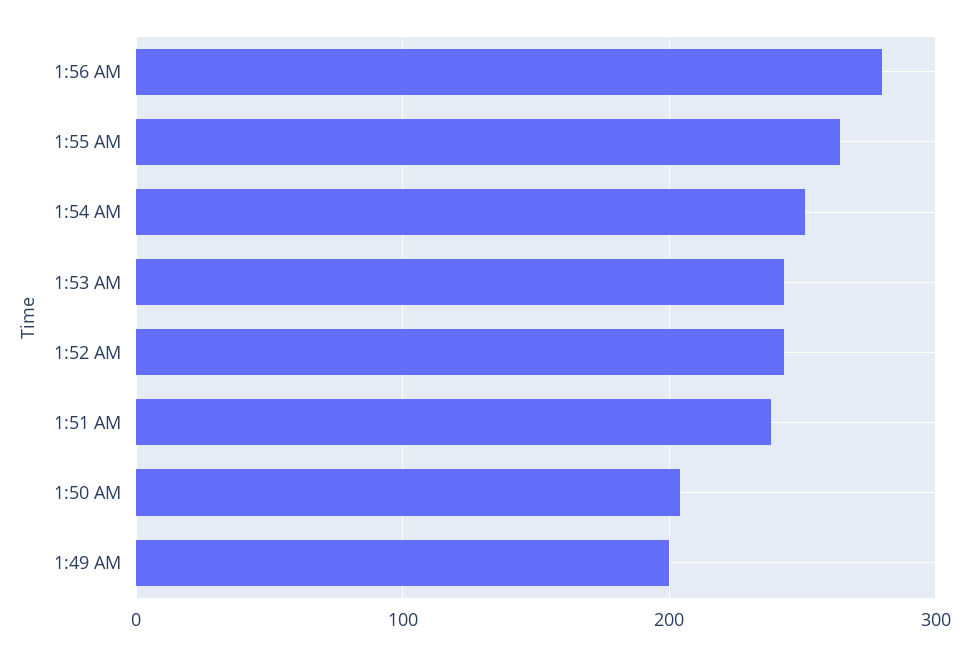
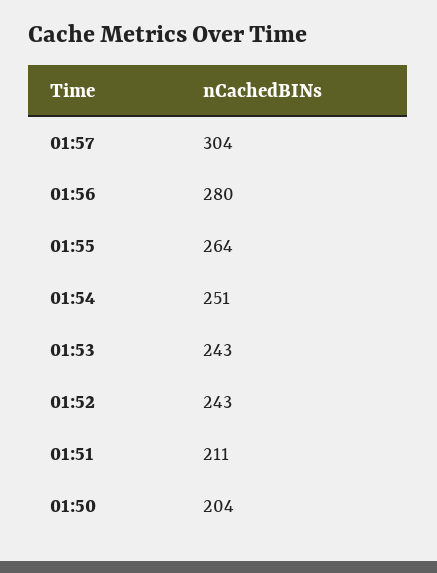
1:51 AM: 240 -> 211
1:49 AM: 200 -> none
01:57: none -> 304

